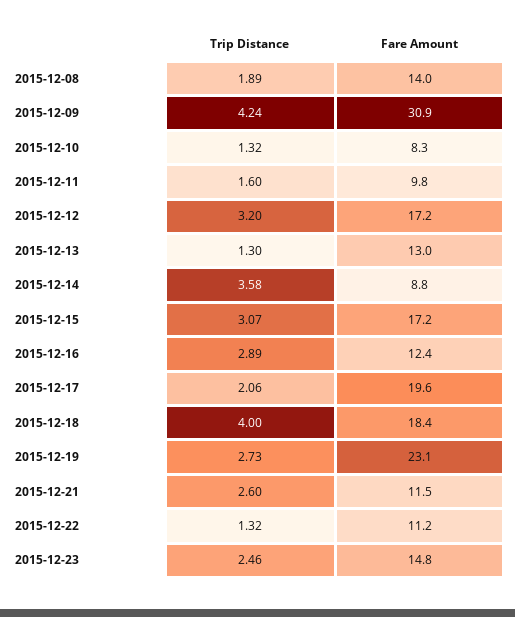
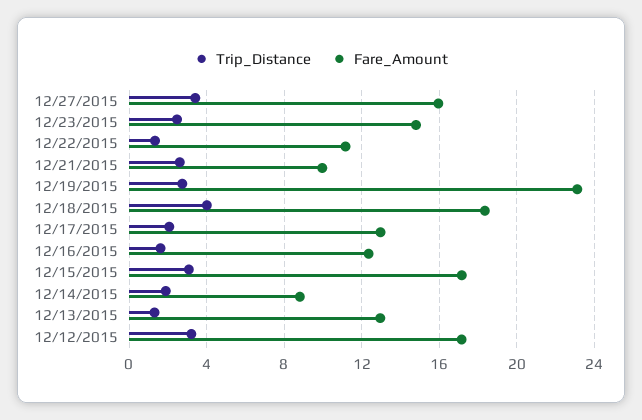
Trip Distance, 2015-12-08: 1.89 -> none
Fare Amount, 2015-12-08: 14 -> none
Trip Distance, 2015-12-09: 4.24 -> none
Fare Amount, 2015-12-09: 30.9 -> none
Trip Distance, 2015-12-10: 1.32 -> none
Fare Amount, 2015-12-10: 8.3 -> none
Trip Distance, 2015-12-11: 1.6 -> none
Fare Amount, 2015-12-11: 9.8 -> none
Trip Distance, 2015-12-14: 3.58 -> 2
Trip Distance, 2015-12-16: 2.89 -> 1.5
Fare Amount, 2015-12-17: 19.6 -> 13
Fare Amount, 2015-12-21: 11.5 -> 10
Trip Distance, 12/27/2015: none -> 3.5
Fare Amount, 12/27/2015: none -> 16

